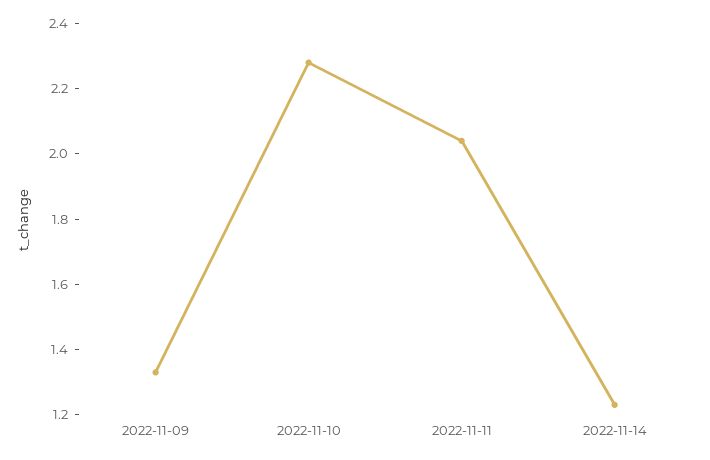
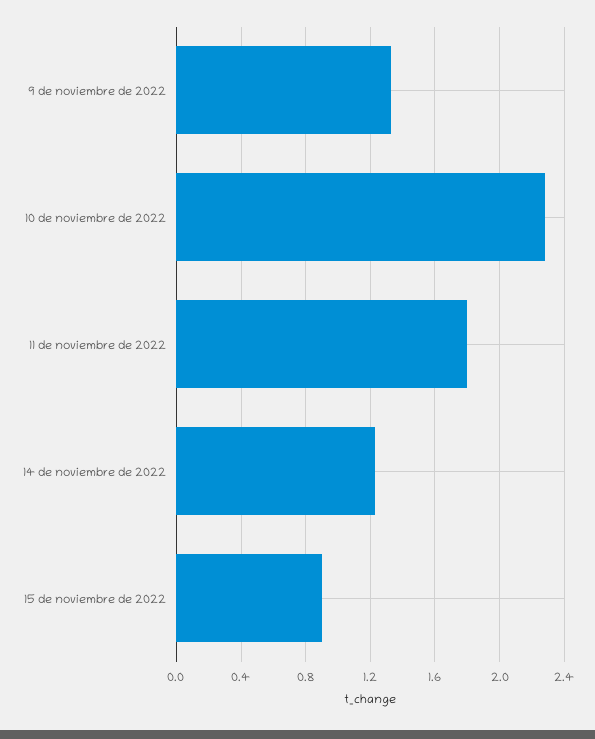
2022-11-11: 2.05 -> 1.8
15 de noviembre de 2022: none -> 0.9

